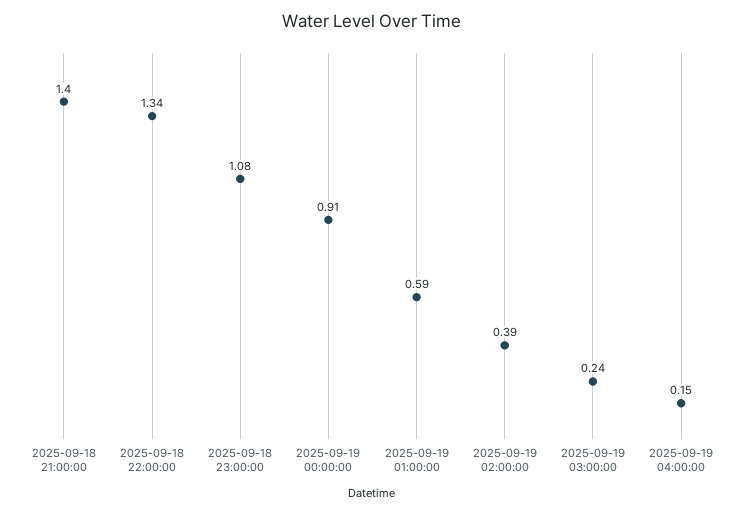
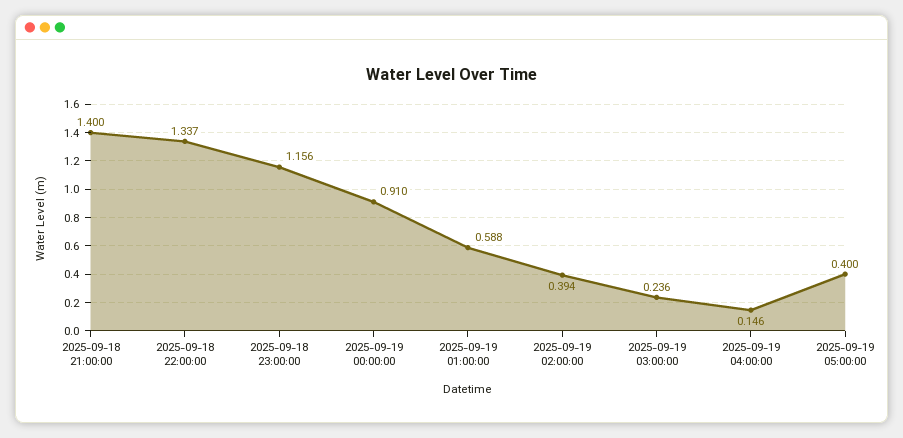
2025-09-18 23:00:00: 1.08 -> 1.156
2025-09-19 05:00:00: none -> 0.4

